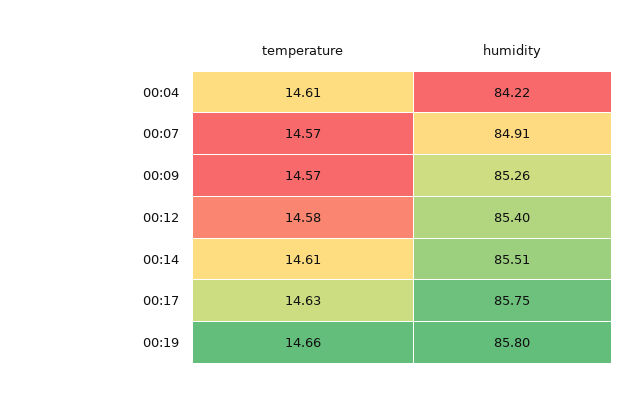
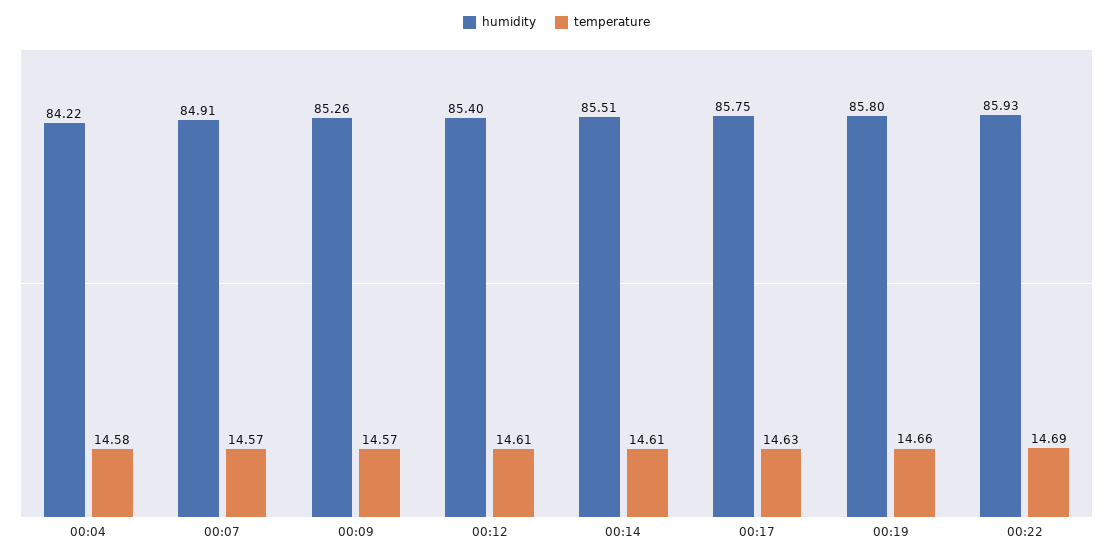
temperature, 00:04: 14.61 -> 14.58
temperature, 00:12: 14.58 -> 14.61
humidity, 00:22: none -> 85.93
temperature, 00:22: none -> 14.69

